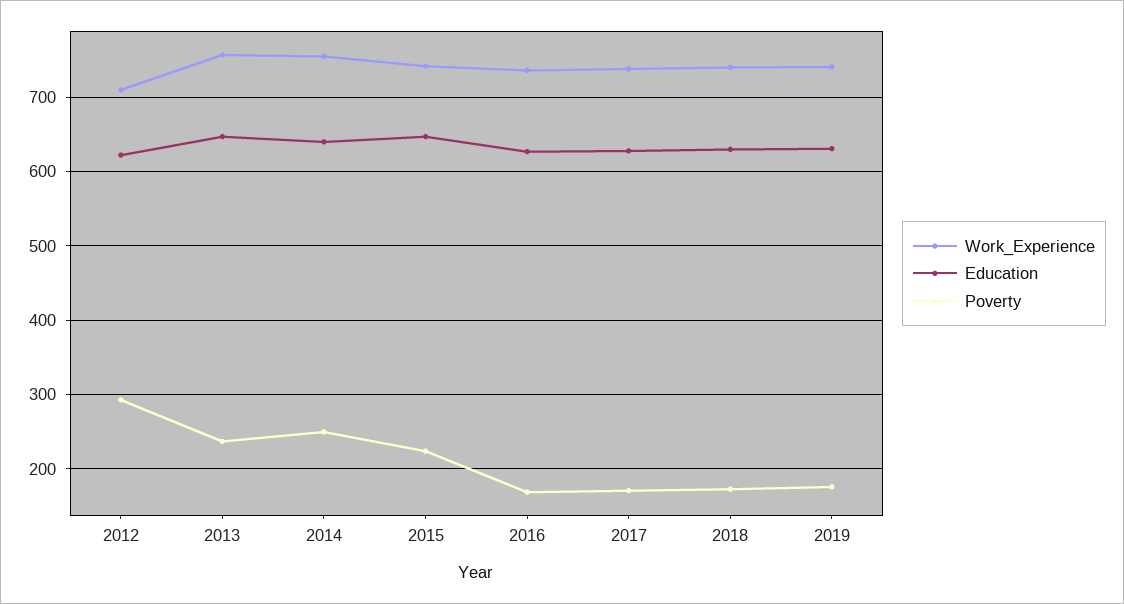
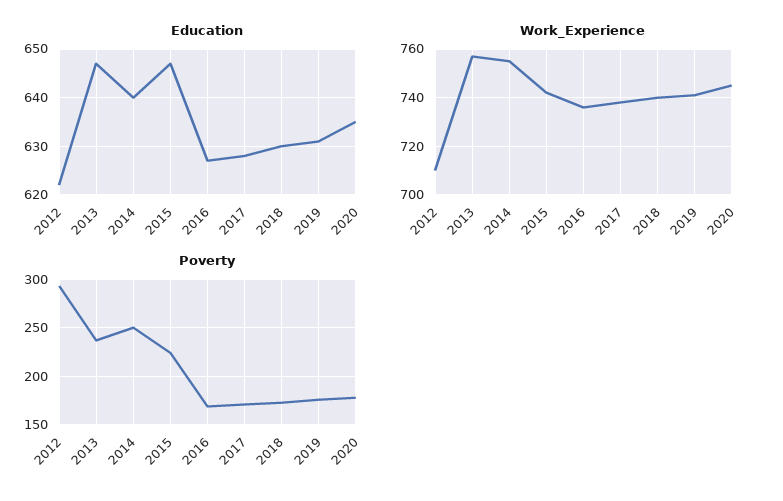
Education, 2020: none -> 635
Work_Experience, 2020: none -> 745
Poverty, 2020: none -> 180

